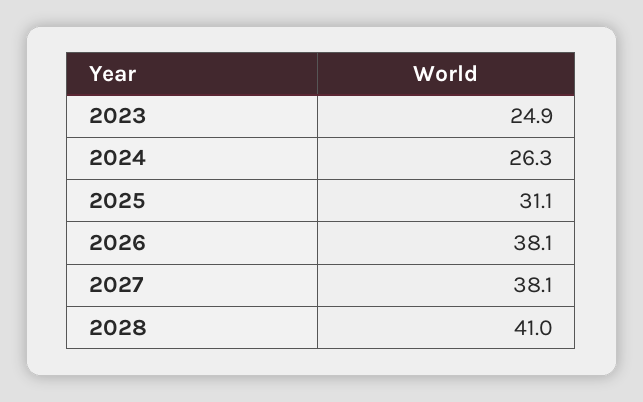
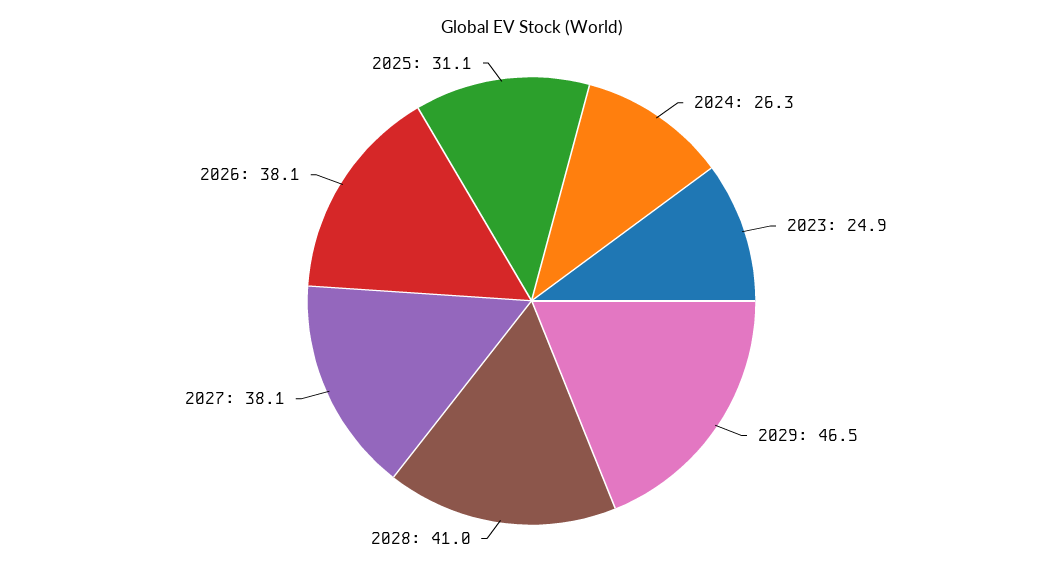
2029: none -> 46.5

